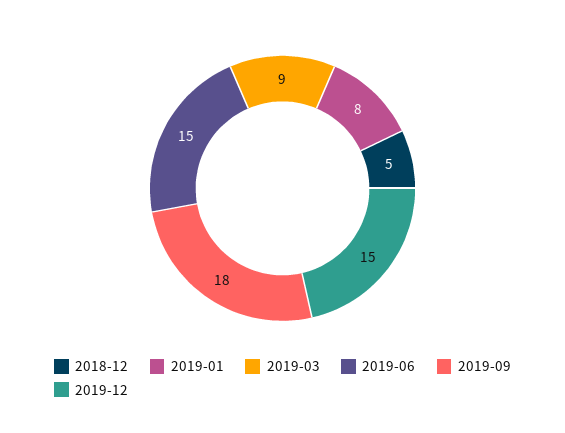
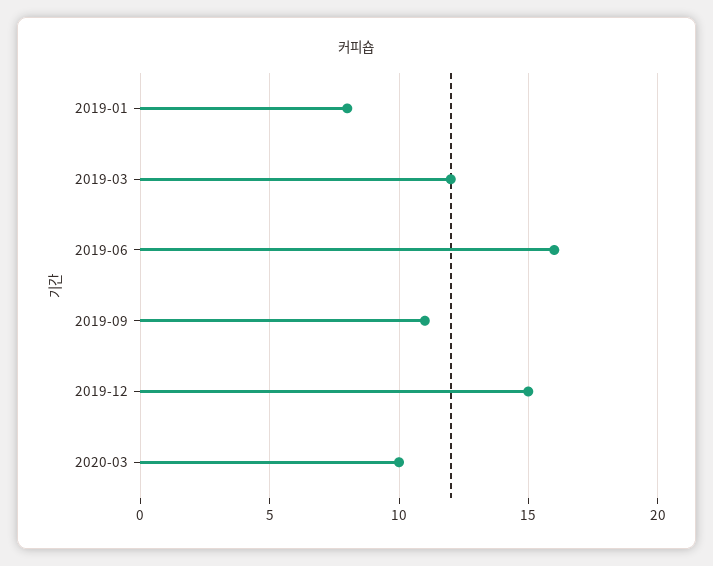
2018-12: 5 -> none
2019-03: 9 -> 12
2019-06: 15 -> 16
2019-09: 18 -> 11
2020-03: none -> 10

